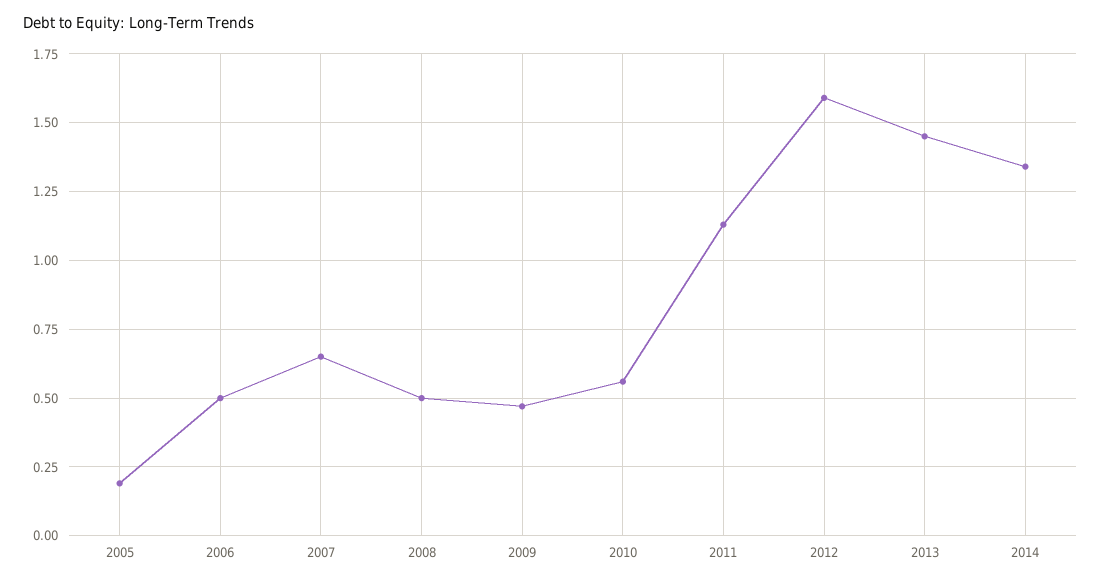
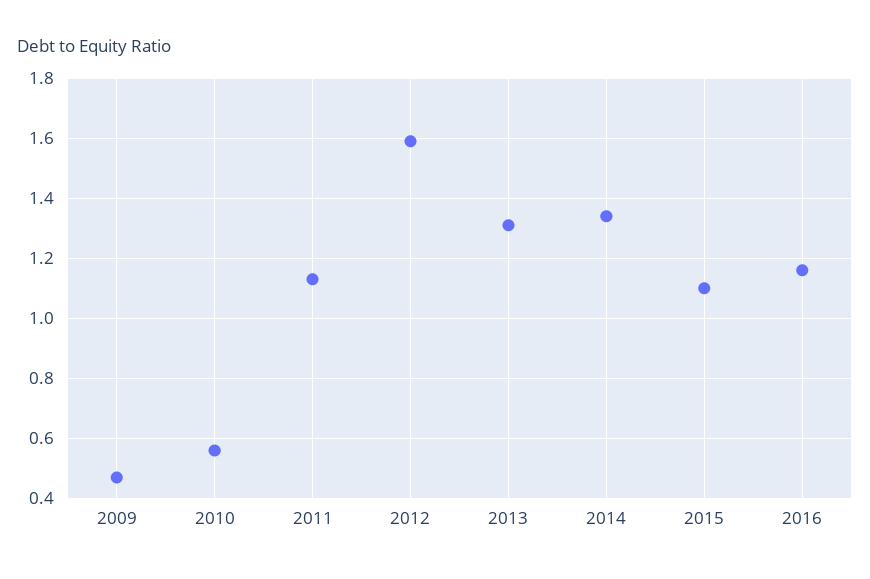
2005: 0.2 -> none
2006: 0.5 -> none
2007: 0.65 -> none
2008: 0.5 -> none
2013: 1.45 -> 1.3
2015: none -> 1.1
2016: none -> 1.15

